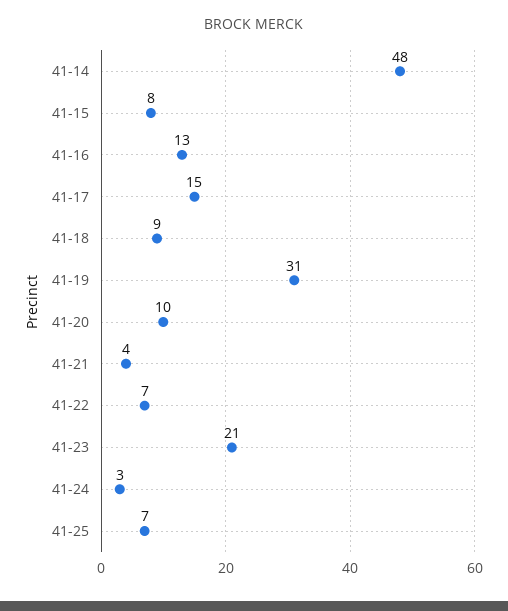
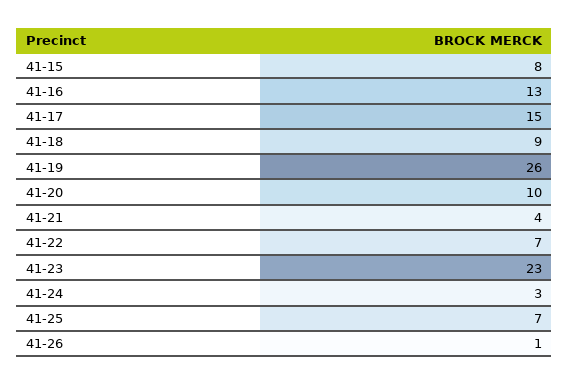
41-14: 48 -> none
41-19: 31 -> 26
41-23: 21 -> 23
41-26: none -> 1

